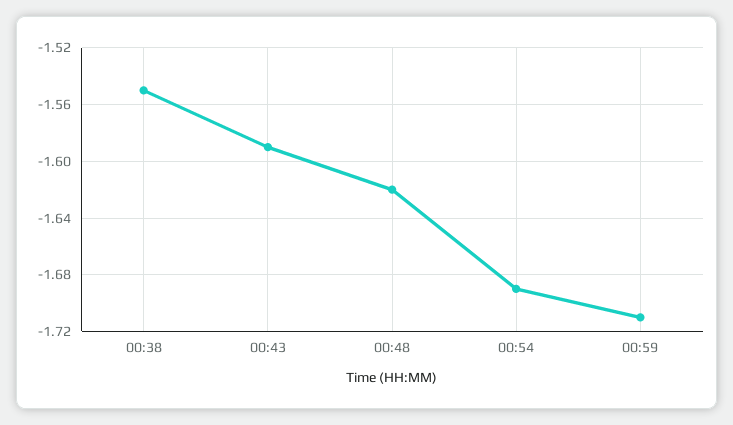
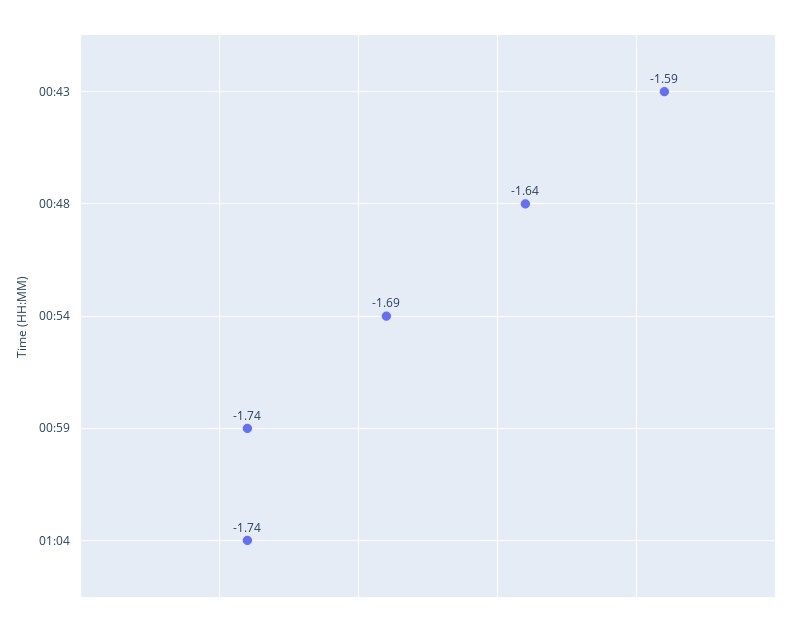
00:38: -1.55 -> none
00:48: -1.62 -> -1.64
00:59: -1.71 -> -1.74
01:04: none -> -1.74

